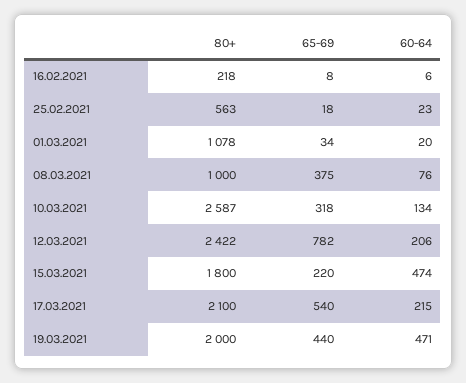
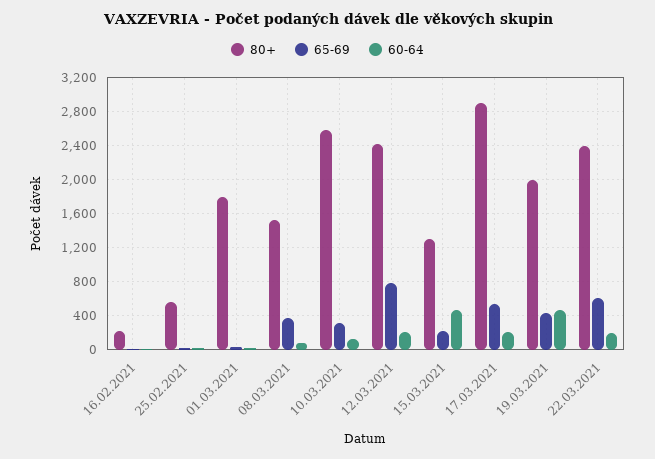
80+, 01.03.2021: 1078 -> 1800
80+, 08.03.2021: 1000 -> 1500
80+, 15.03.2021: 1800 -> 1300
80+, 17.03.2021: 2100 -> 2900
80+, 22.03.2021: none -> 2400
65-69, 22.03.2021: none -> 600
60-64, 22.03.2021: none -> 200

